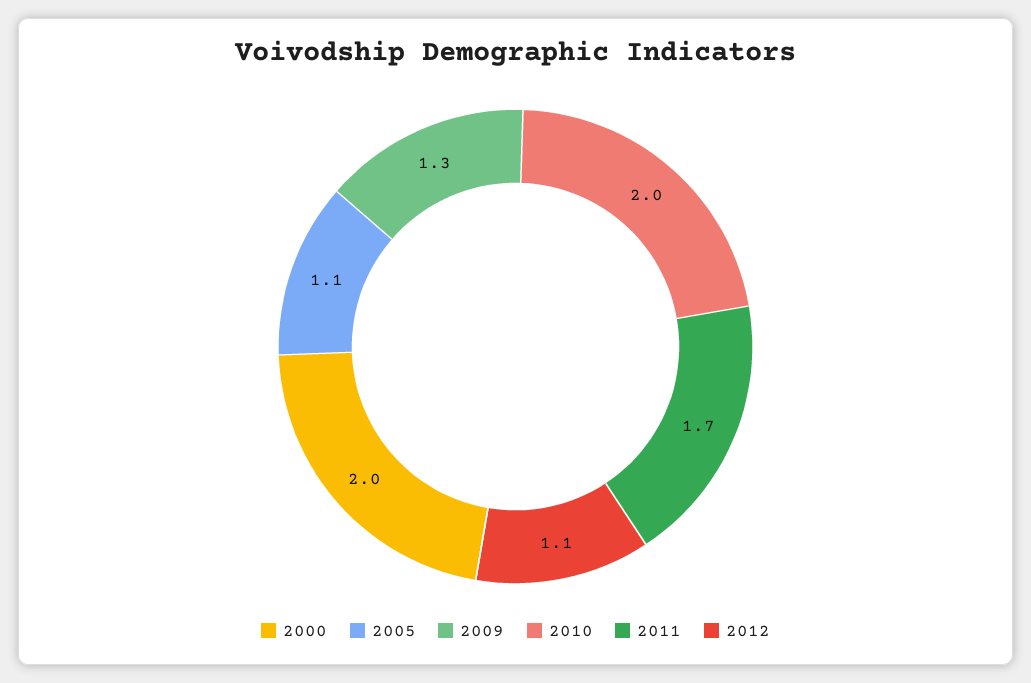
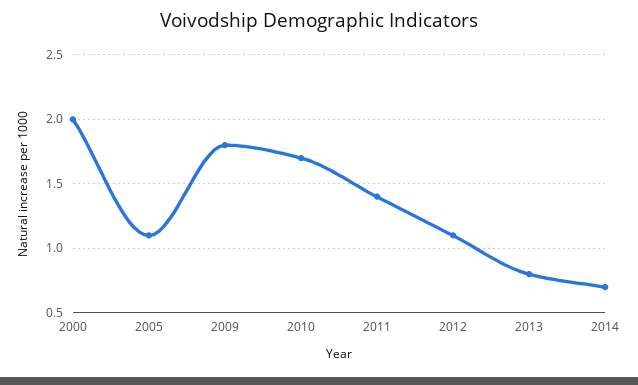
2009: 1.3 -> 1.8
2010: 2 -> 1.7
2011: 1.7 -> 1.4
2013: none -> 0.8
2014: none -> 0.7

